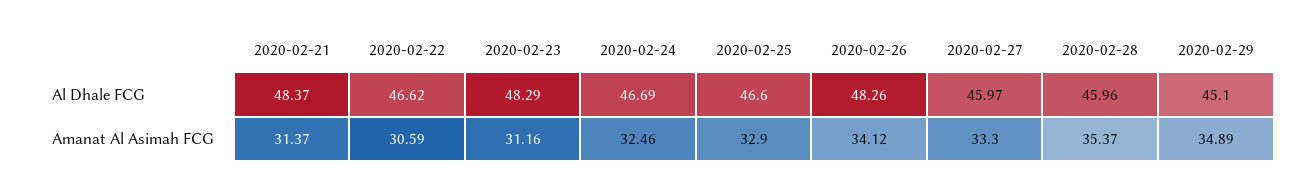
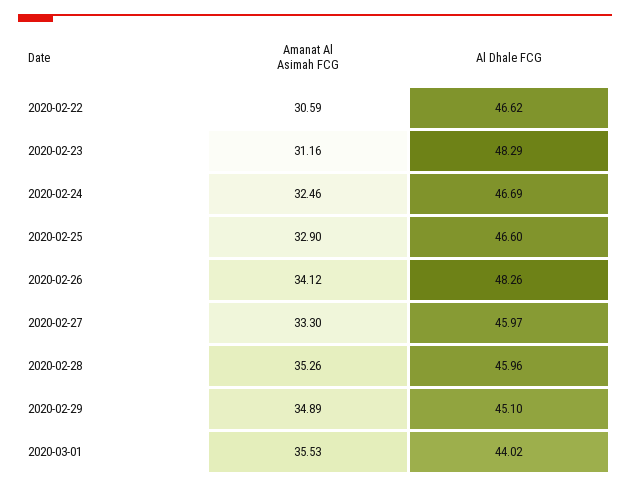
2020-02-21, Al Dhale FCG: 48.37 -> none
2020-02-21, Amanat Al Asimah FCG: 31.37 -> none
2020-02-28, Amanat Al Asimah FCG: 35.37 -> 35.26
2020-03-01, Amanat Al Asimah FCG: none -> 35.53
2020-03-01, Al Dhale FCG: none -> 44.02

